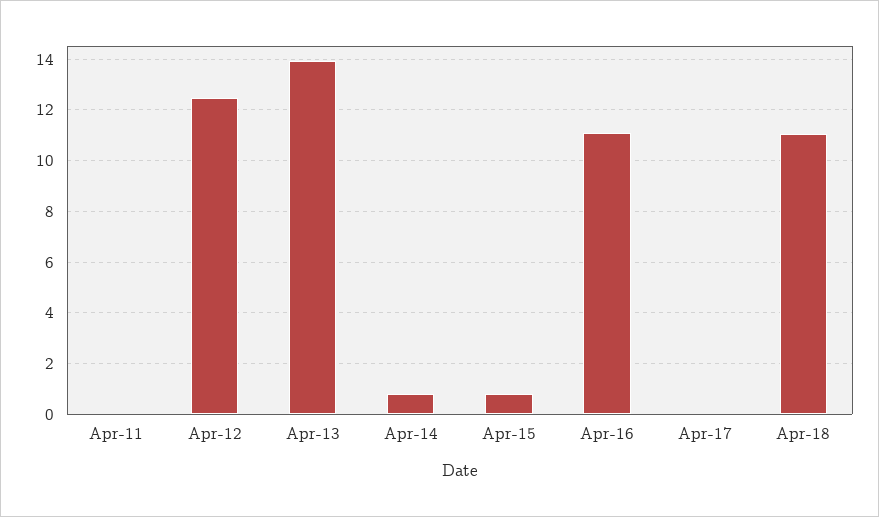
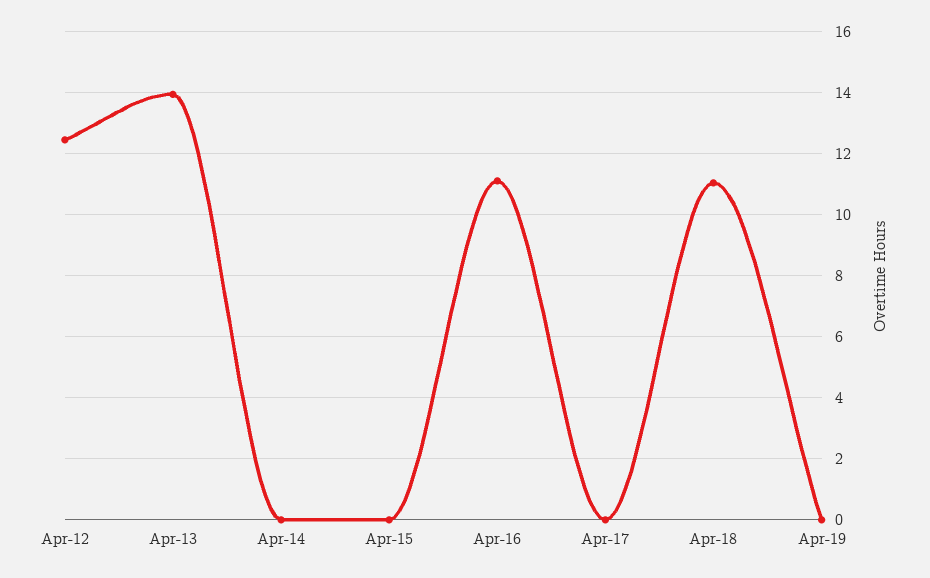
Apr-11: 0 -> none
Apr-14: 0.75 -> 0
Apr-15: 0.75 -> 0
Apr-19: none -> 0

